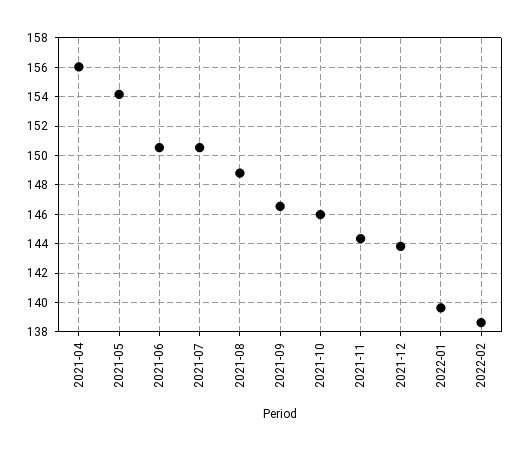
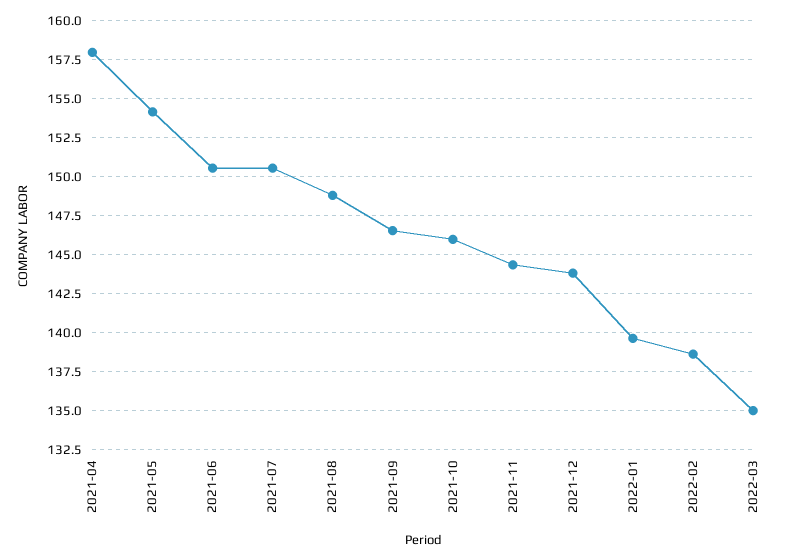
2021-04: 156 -> 158
2022-03: none -> 135

